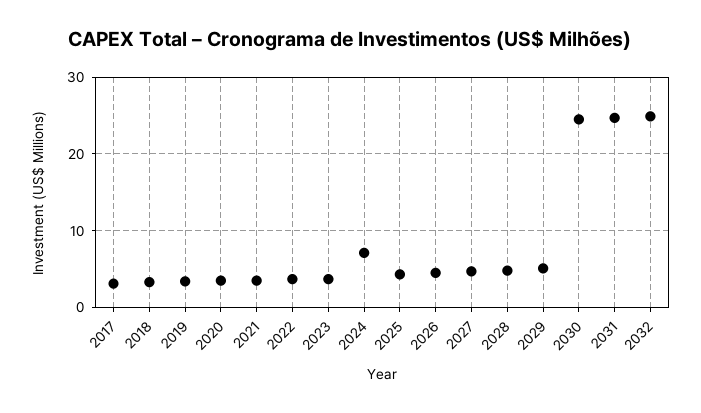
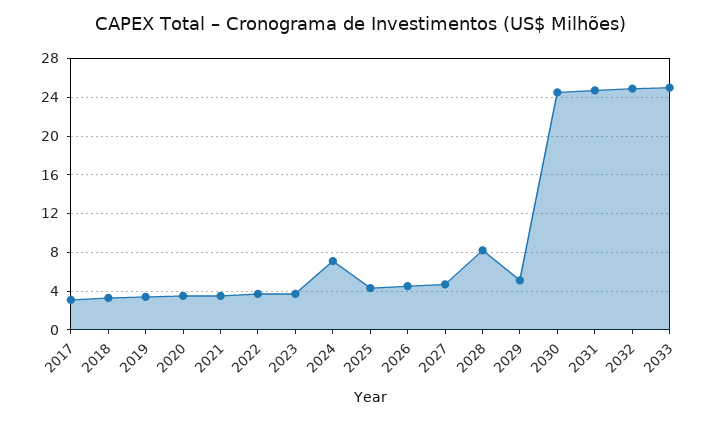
2028: 5 -> 8
2033: none -> 25

